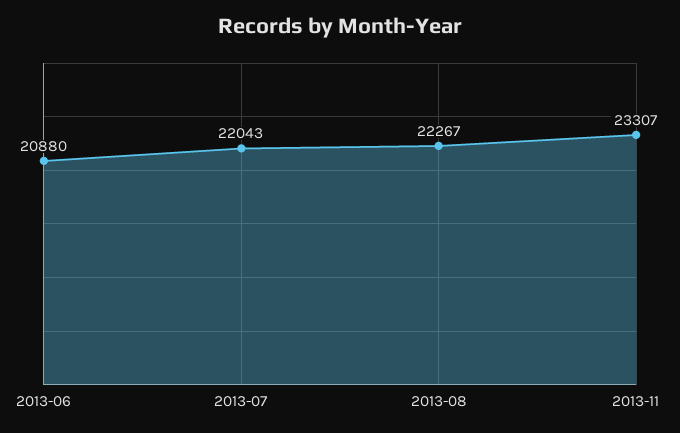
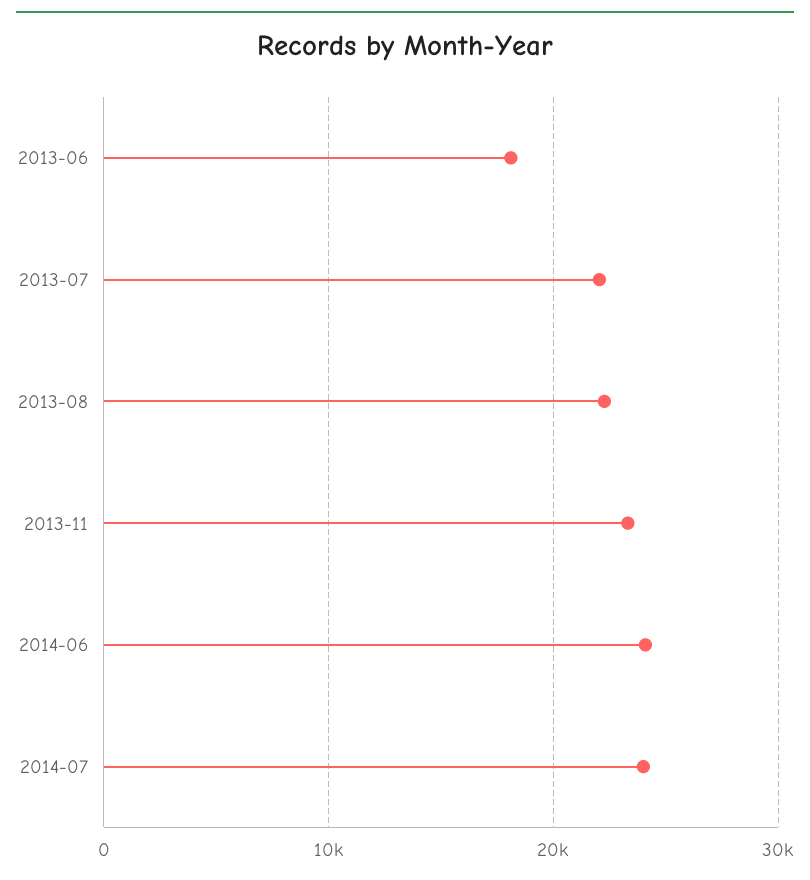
2013-06: 20880 -> 18000
2014-06: none -> 24000
2014-07: none -> 24000

